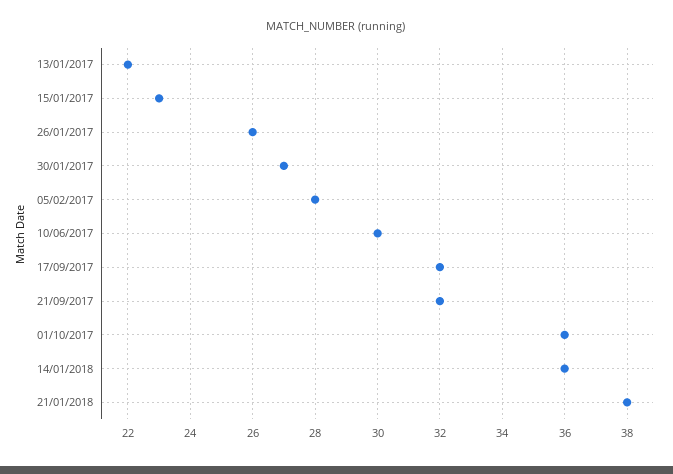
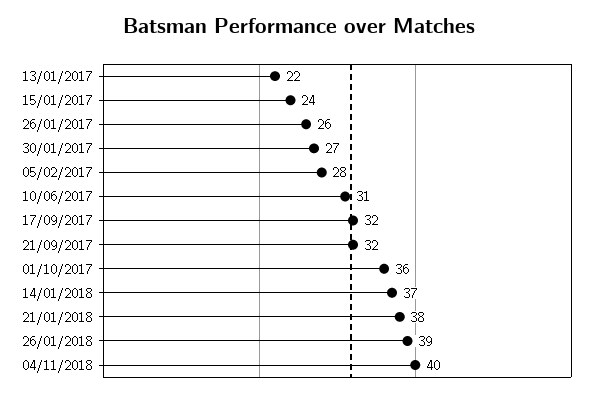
15/01/2017: 23 -> 24
10/06/2017: 30 -> 31
14/01/2018: 36 -> 37
26/01/2018: none -> 39
04/11/2018: none -> 40

